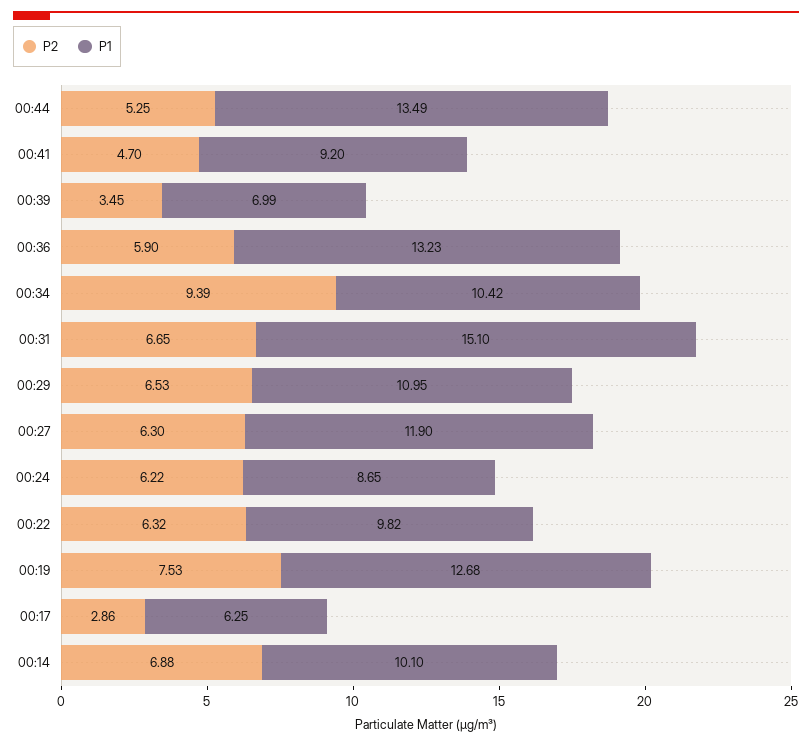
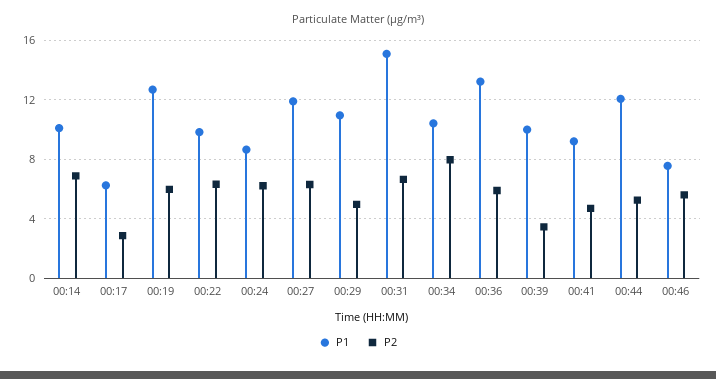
P1, 00:44: 13.49 -> 12
P1, 00:39: 6.99 -> 10
P2, 00:34: 9.39 -> 8
P2, 00:29: 6.53 -> 5
P2, 00:19: 7.53 -> 6
P1, 00:46: none -> 7.5
P2, 00:46: none -> 5.5

